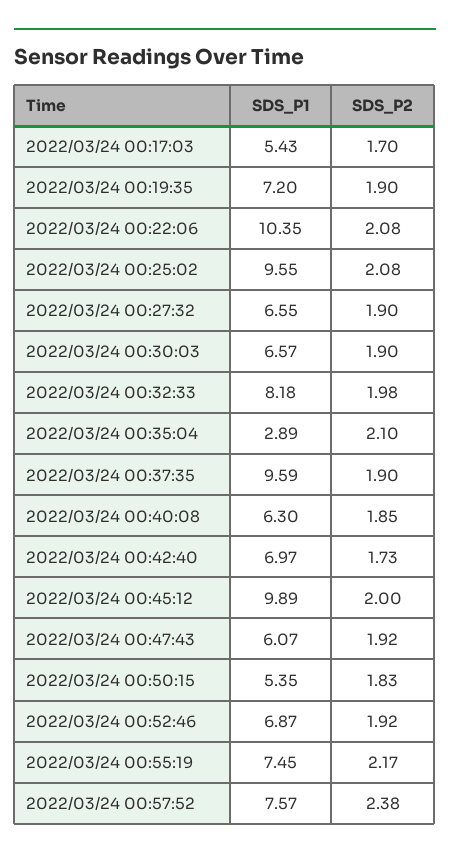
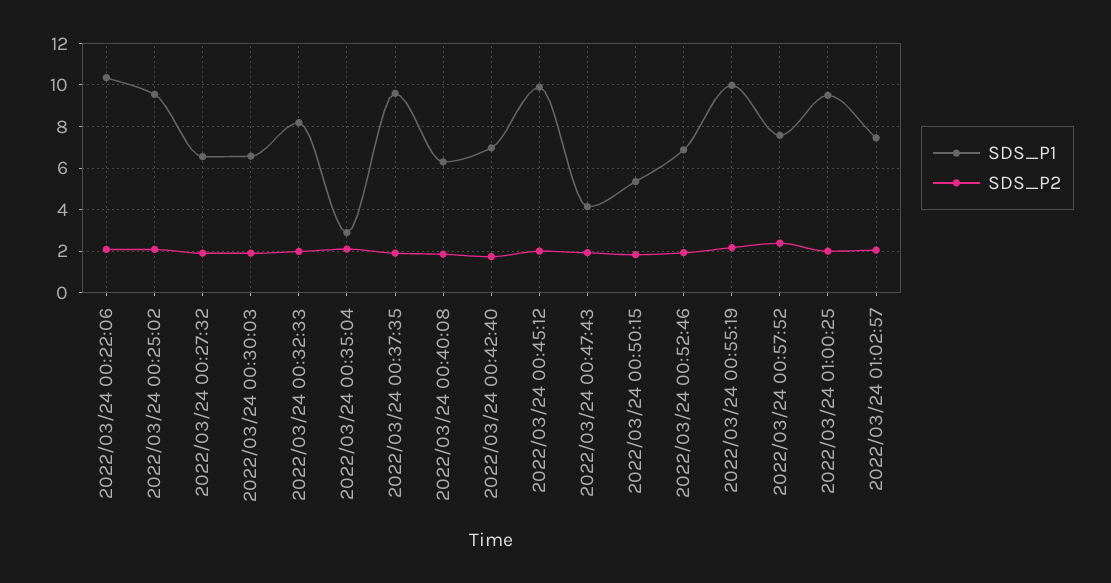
SDS_P1, 2022/03/24 00:17:03: 5.43 -> none
SDS_P2, 2022/03/24 00:17:03: 1.7 -> none
SDS_P1, 2022/03/24 00:19:35: 7.2 -> none
SDS_P2, 2022/03/24 00:19:35: 1.9 -> none
SDS_P1, 2022/03/24 00:47:43: 6.07 -> 4
SDS_P1, 2022/03/24 00:55:19: 7.45 -> 10
SDS_P1, 2022/03/24 01:00:25: none -> 9.5
SDS_P2, 2022/03/24 01:00:25: none -> 2
SDS_P1, 2022/03/24 01:02:57: none -> 7.5
SDS_P2, 2022/03/24 01:02:57: none -> 2

